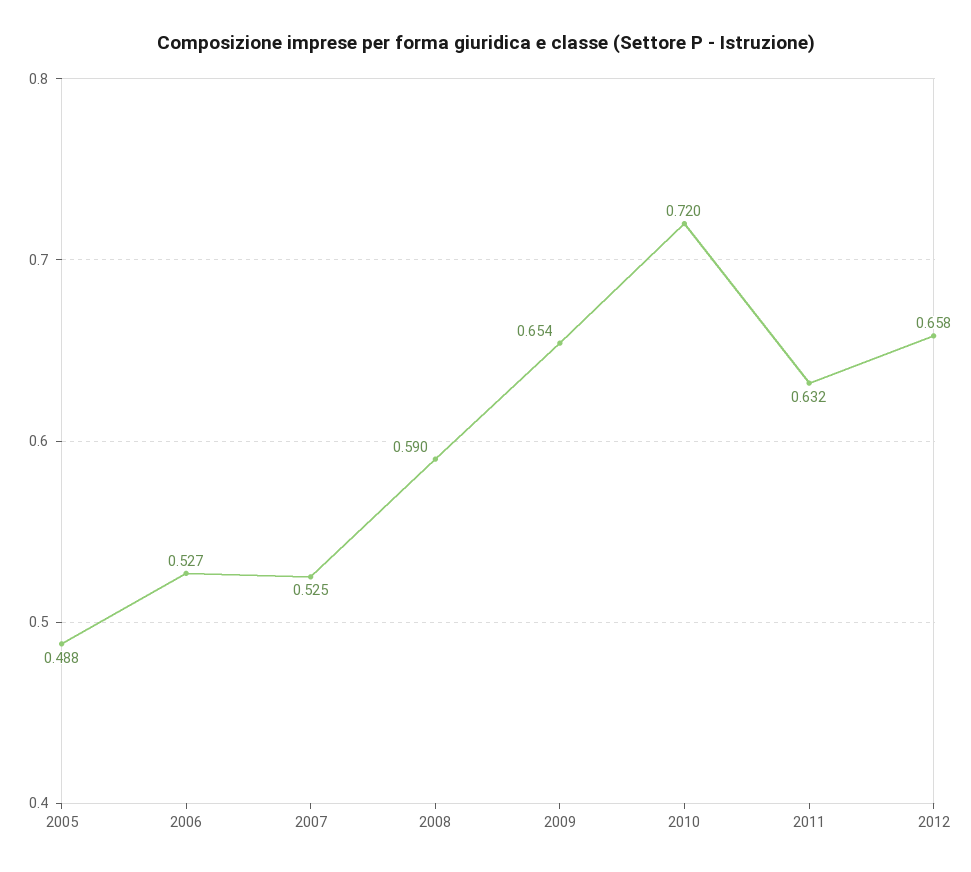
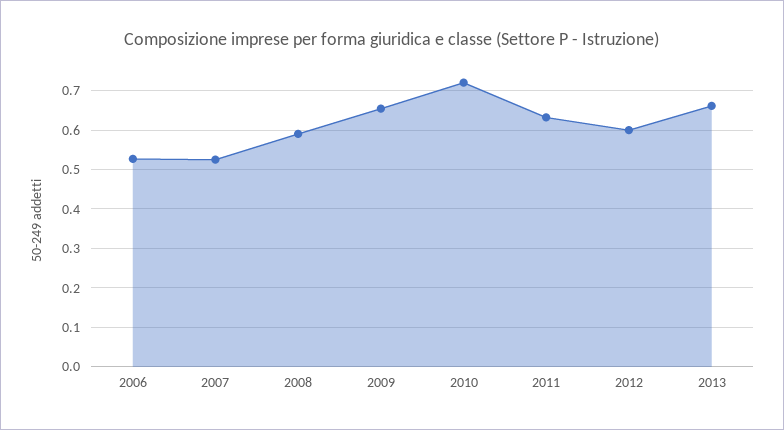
2005: 0.488 -> none
2012: 0.658 -> 0.6
2013: none -> 0.66

